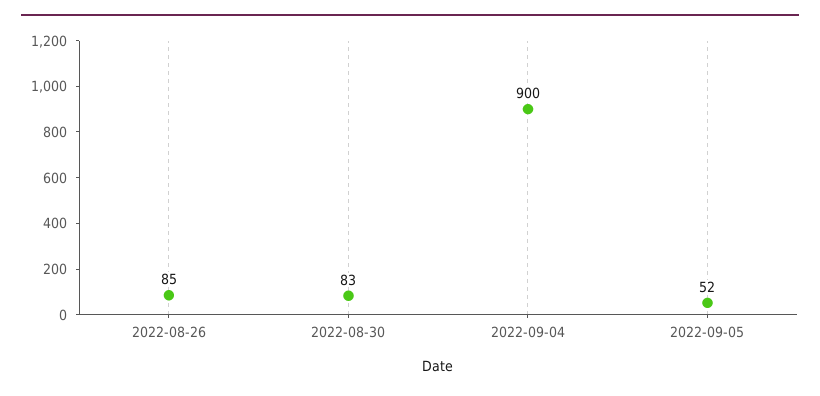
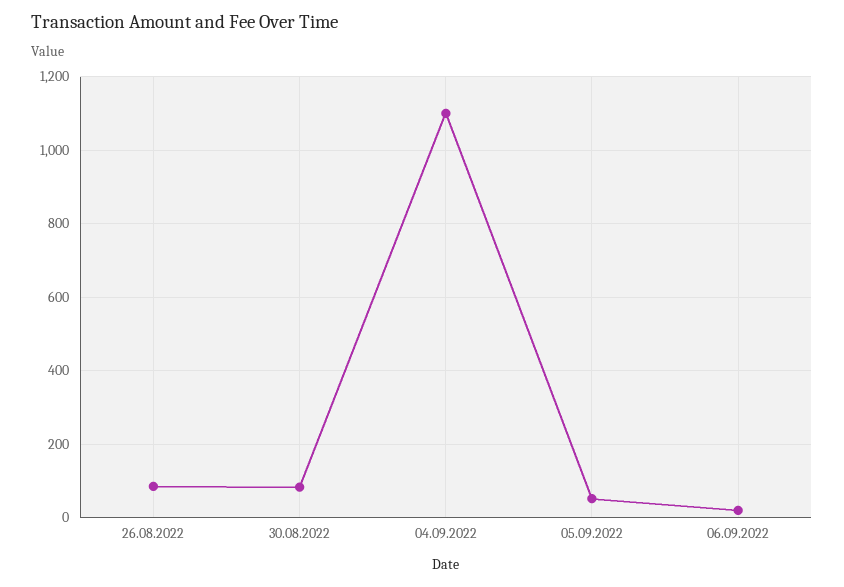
2022-09-04: 900 -> 1100
06.09.2022: none -> 20

